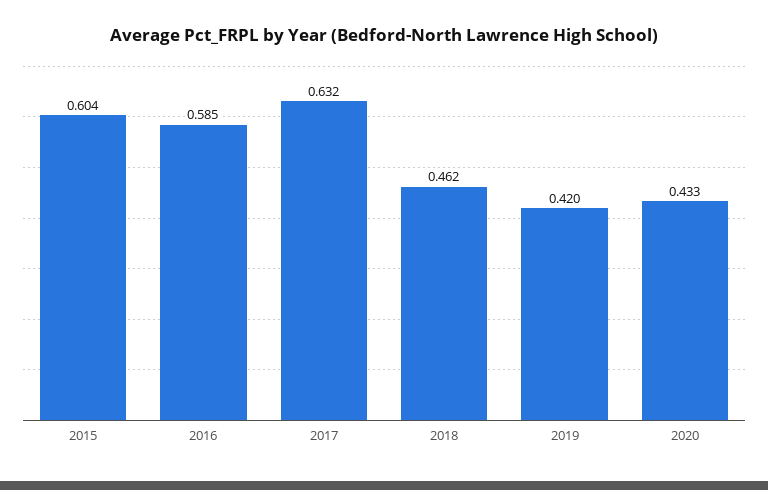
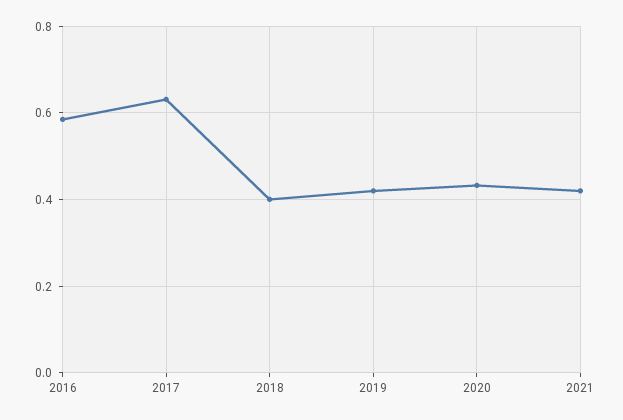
2015: 0.604 -> none
2018: 0.462 -> 0.4
2021: none -> 0.42

